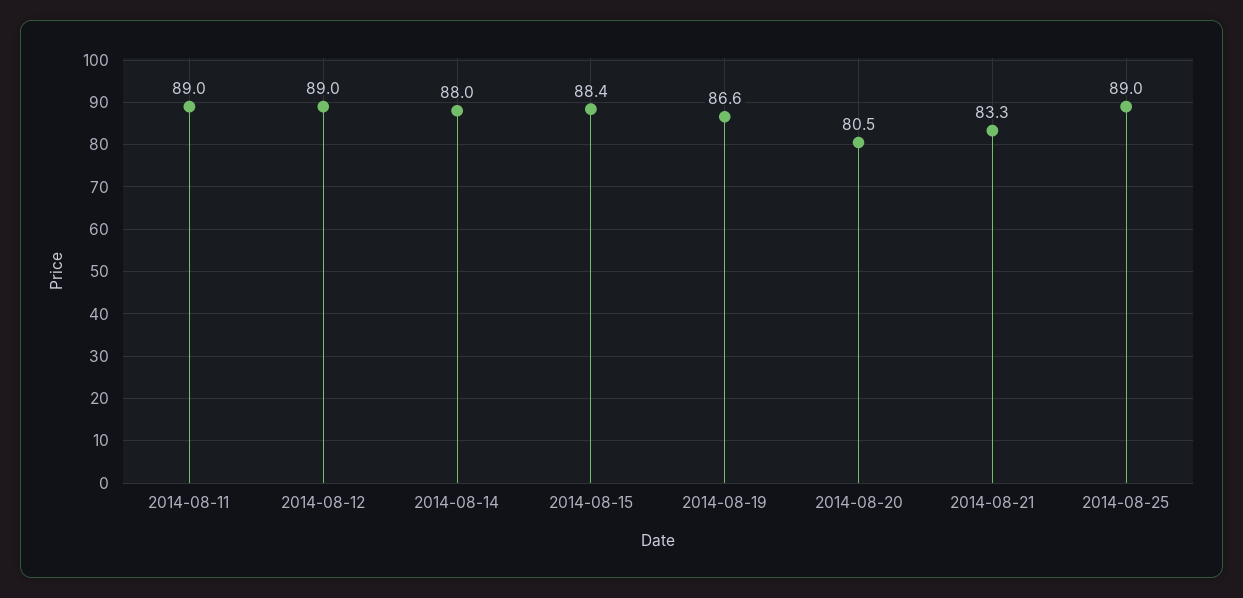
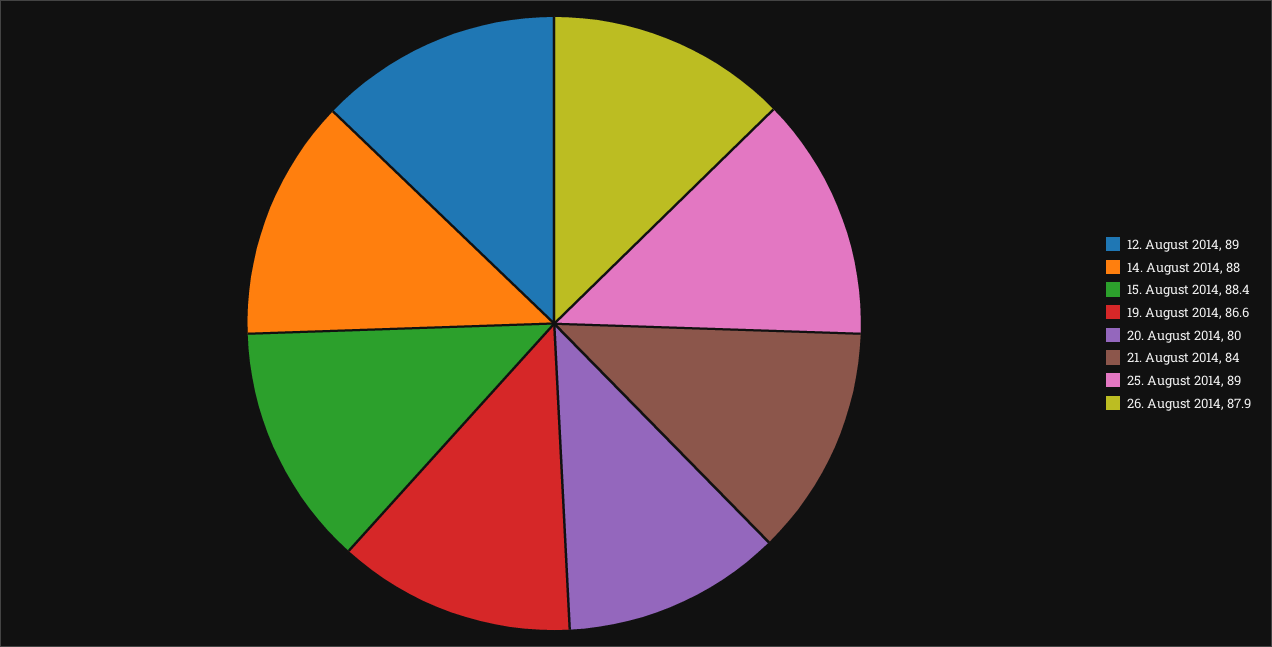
2014-08-11: 89 -> none
2014-08-20: 80.5 -> 80
2014-08-21: 83.3 -> 84
26. August 2014: none -> 87.9

